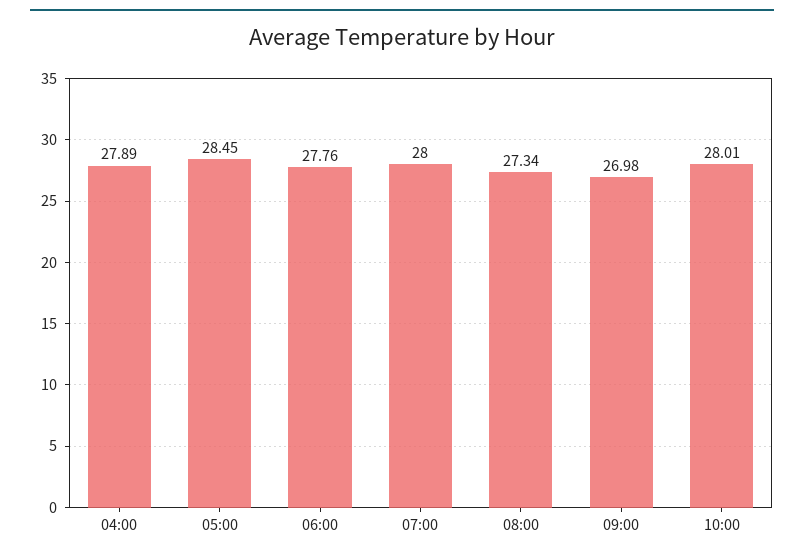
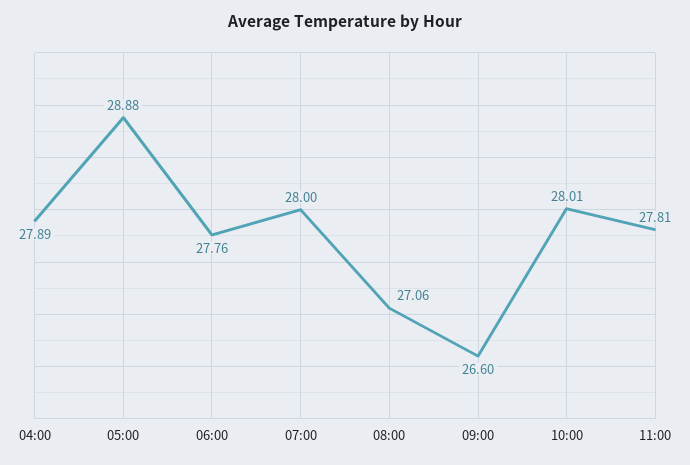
05:00: 28.45 -> 28.88
08:00: 27.34 -> 27.06
09:00: 26.98 -> 26.6
11:00: none -> 27.81

